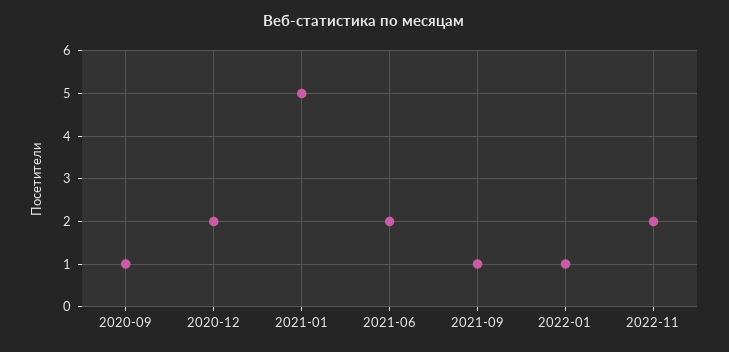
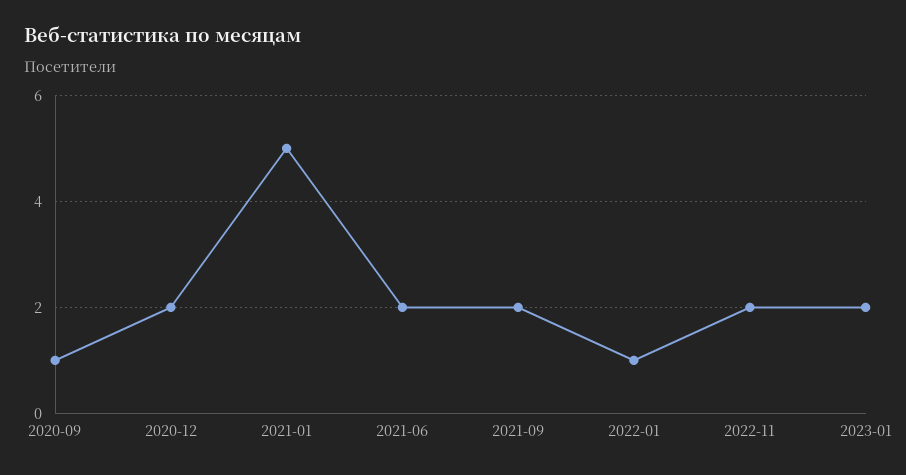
2021-09: 1 -> 2
2023-01: none -> 2

